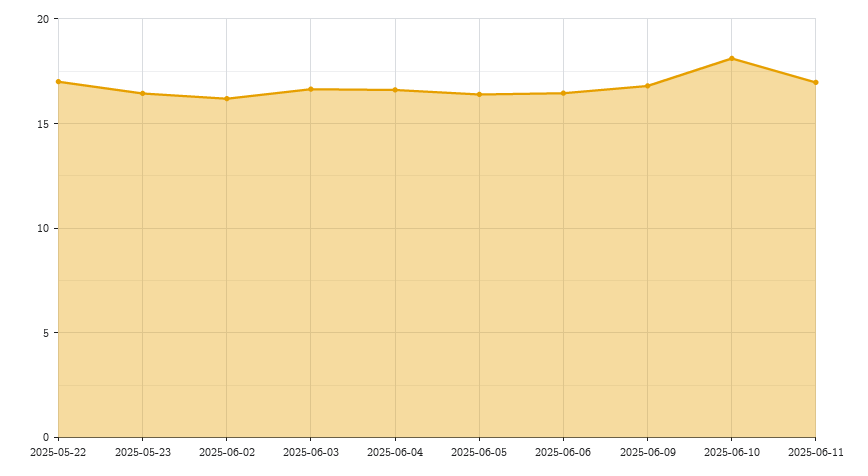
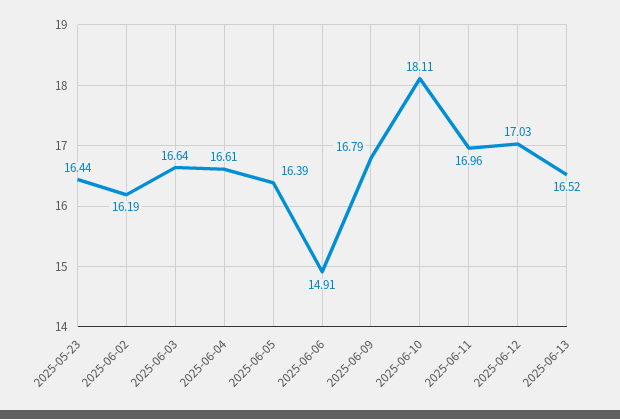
2025-05-22: 17 -> none
2025-06-06: 16.5 -> 14.91
2025-06-12: none -> 17.03
2025-06-13: none -> 16.52

